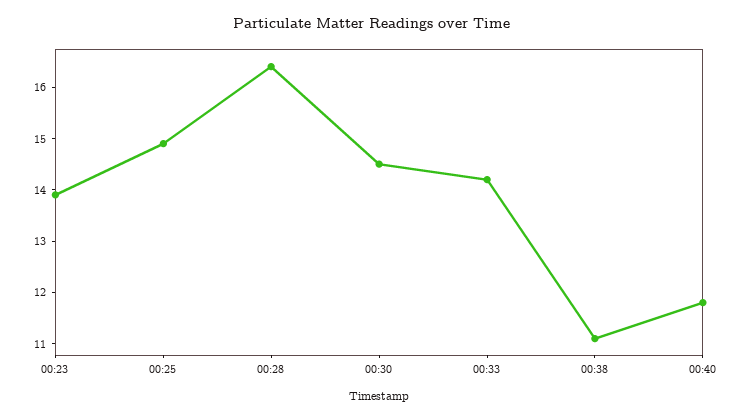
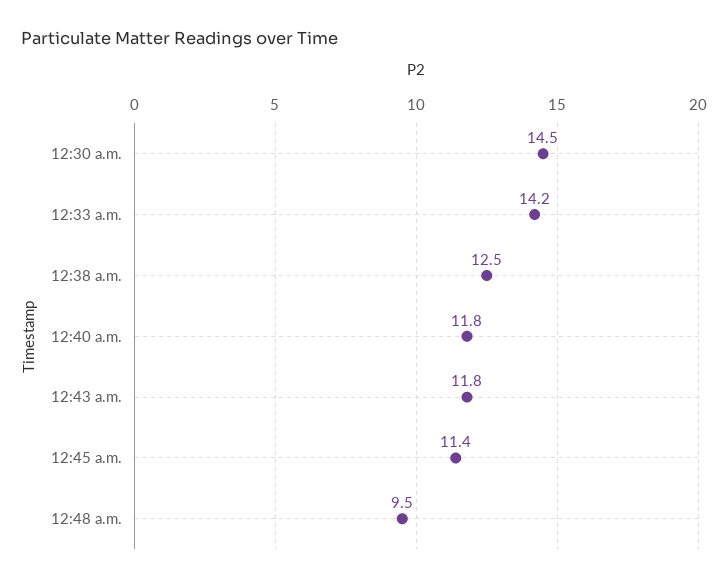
00:23: 14 -> none
00:25: 15 -> none
00:28: 16.5 -> none
00:38: 11 -> 12.5
12:43 a.m.: none -> 11.8
12:45 a.m.: none -> 11.4
12:48 a.m.: none -> 9.5

